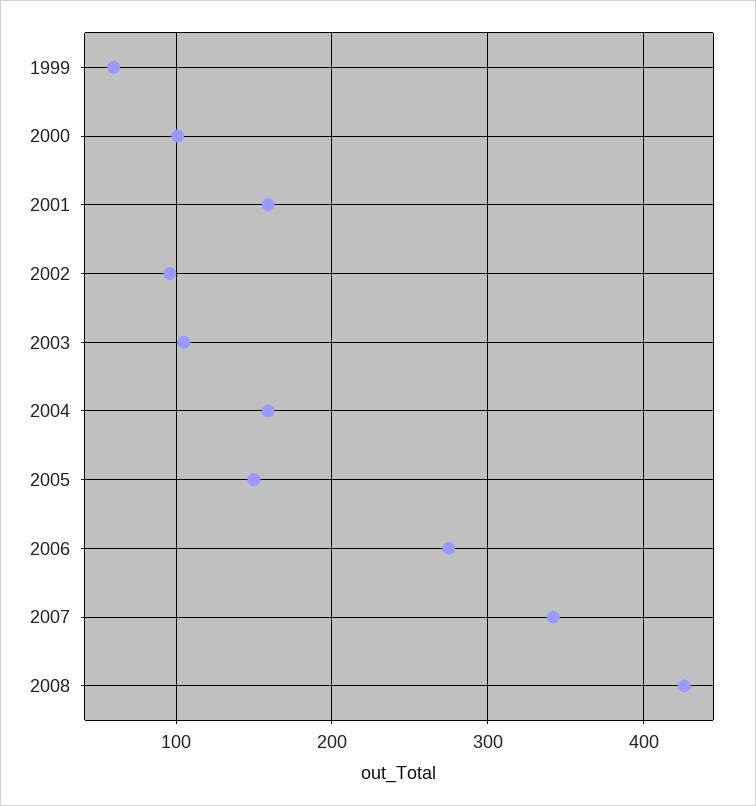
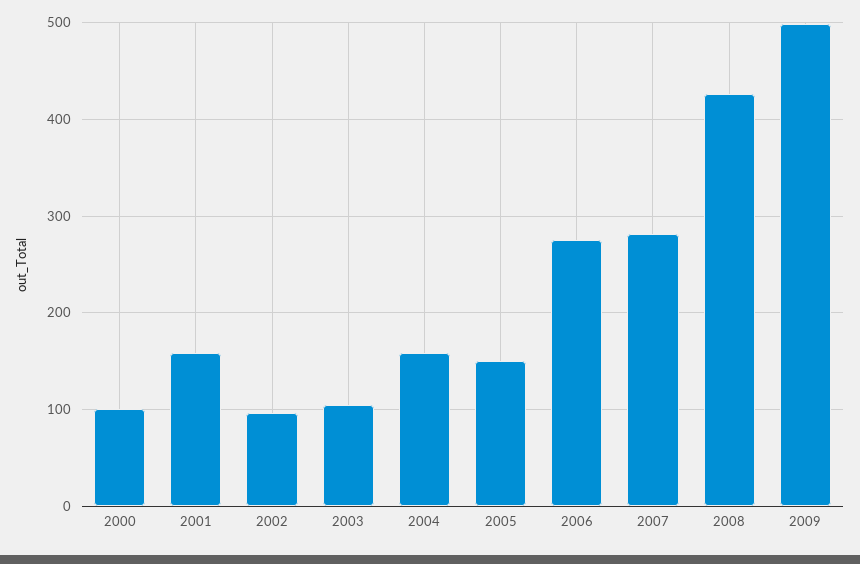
1999: 60 -> none
2007: 340 -> 280
2009: none -> 500

